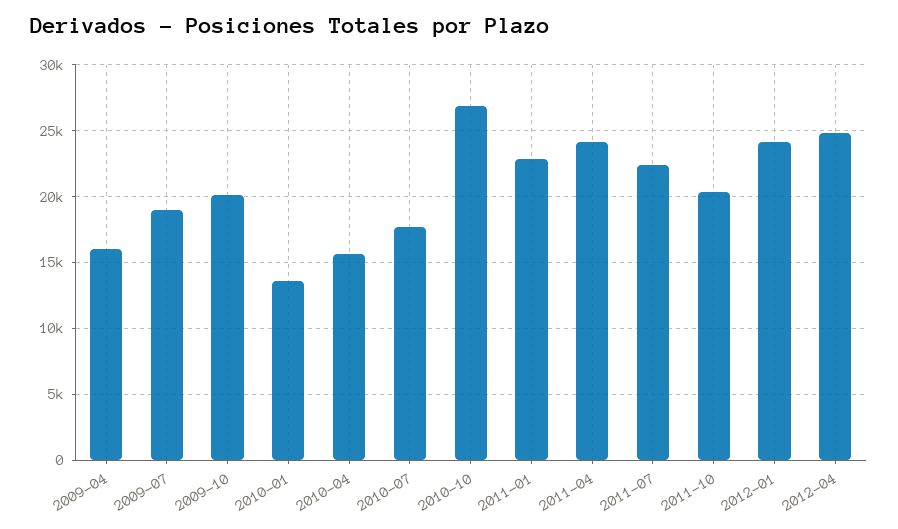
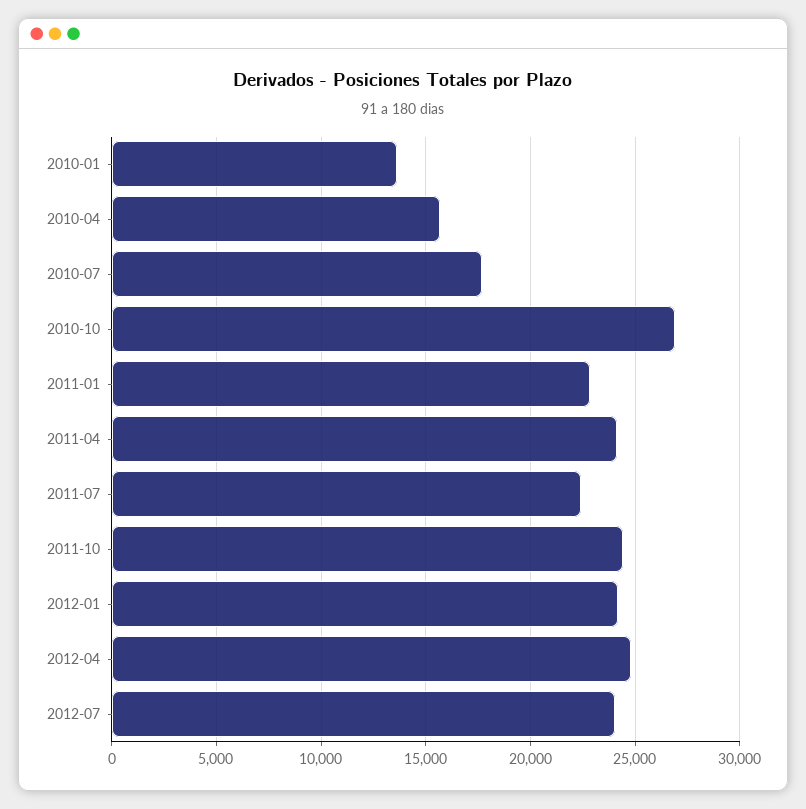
2009-04: 16000 -> none
2009-07: 19000 -> none
2009-10: 20000 -> none
2011-10: 20500 -> 24500
2012-07: none -> 24000

